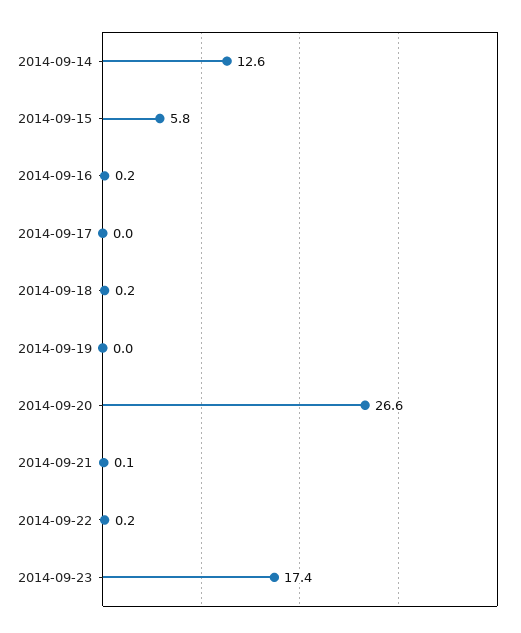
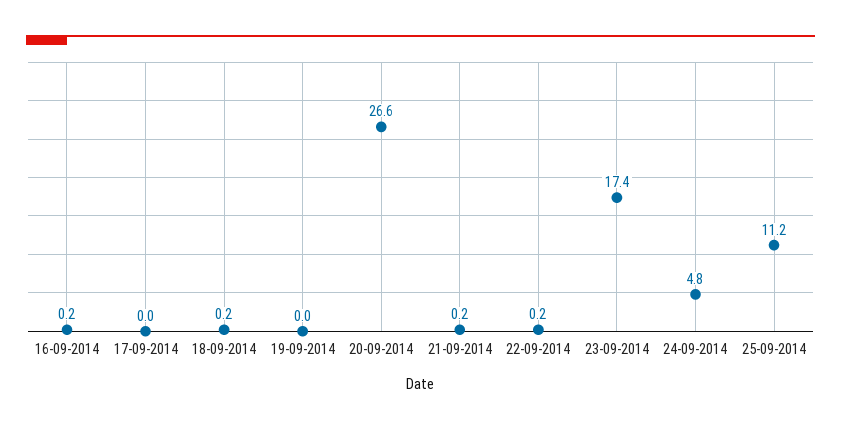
2014-09-14: 12.6 -> none
2014-09-15: 5.8 -> none
2014-09-21: 0.1 -> 0.2
24-09-2014: none -> 4.8
25-09-2014: none -> 11.2

